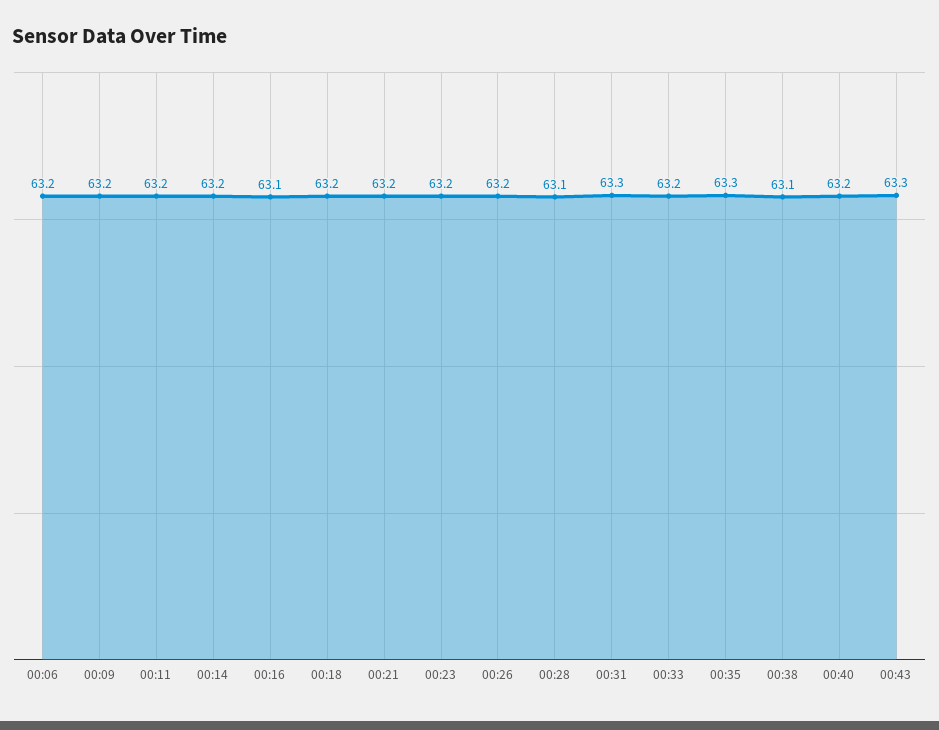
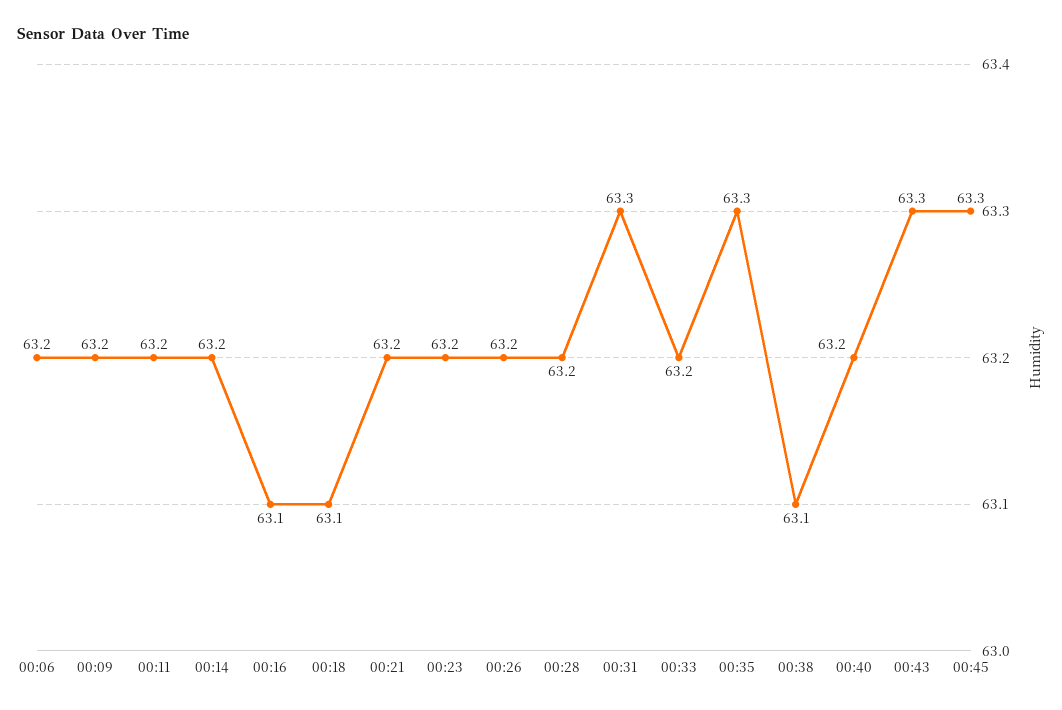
00:18: 63.2 -> 63.1
00:28: 63.1 -> 63.2
00:45: none -> 63.3

